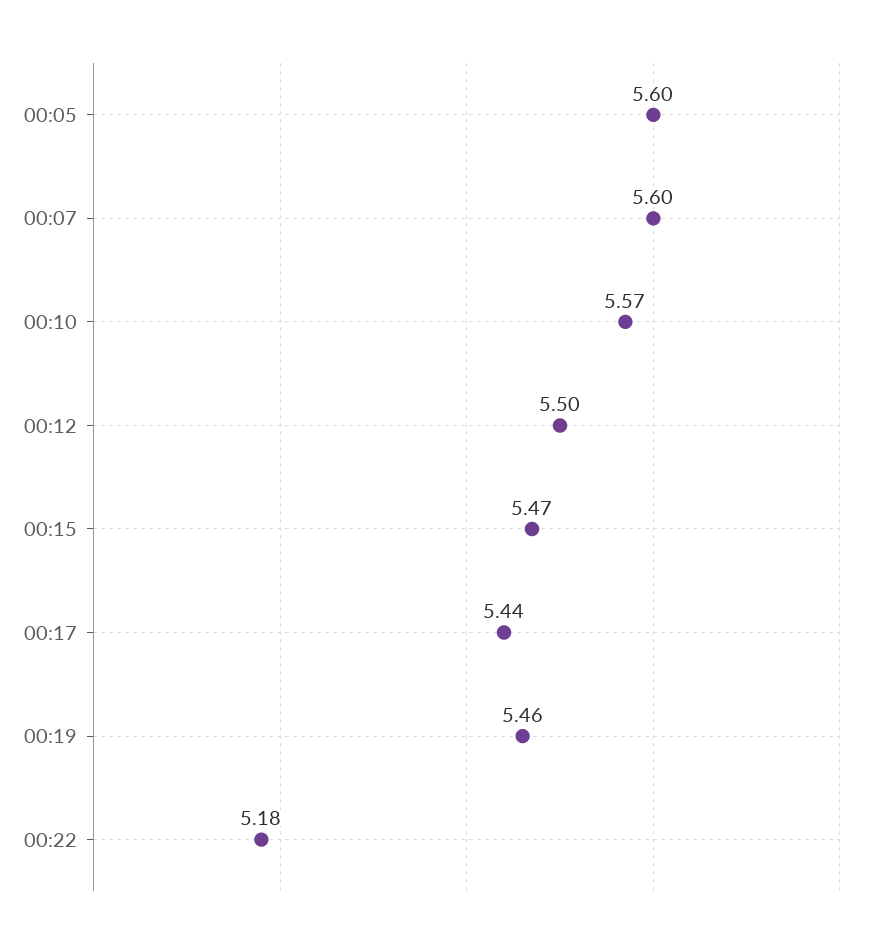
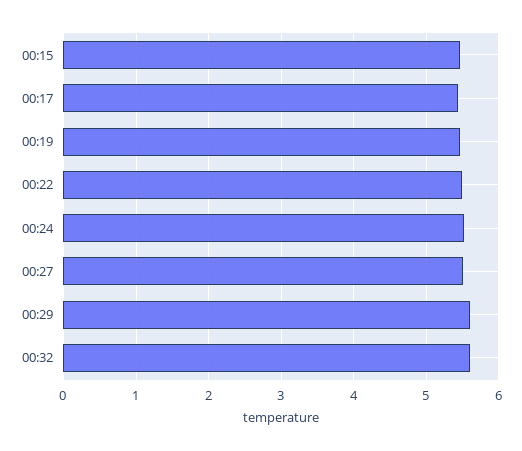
00:05: 5.6 -> none
00:07: 5.6 -> none
00:10: 5.57 -> none
00:12: 5.5 -> none
00:22: 5.18 -> 5.5
00:24: none -> 5.5
00:27: none -> 5.5
00:29: none -> 5.6
00:32: none -> 5.6

